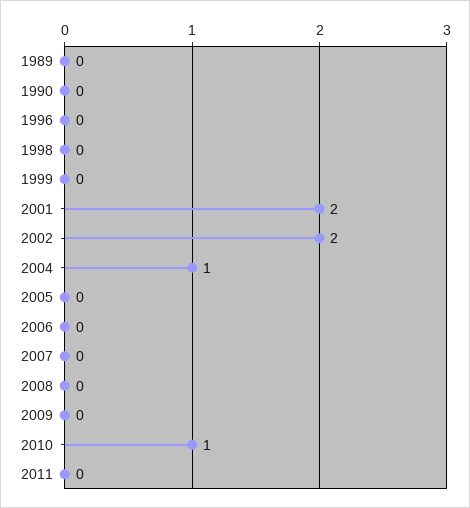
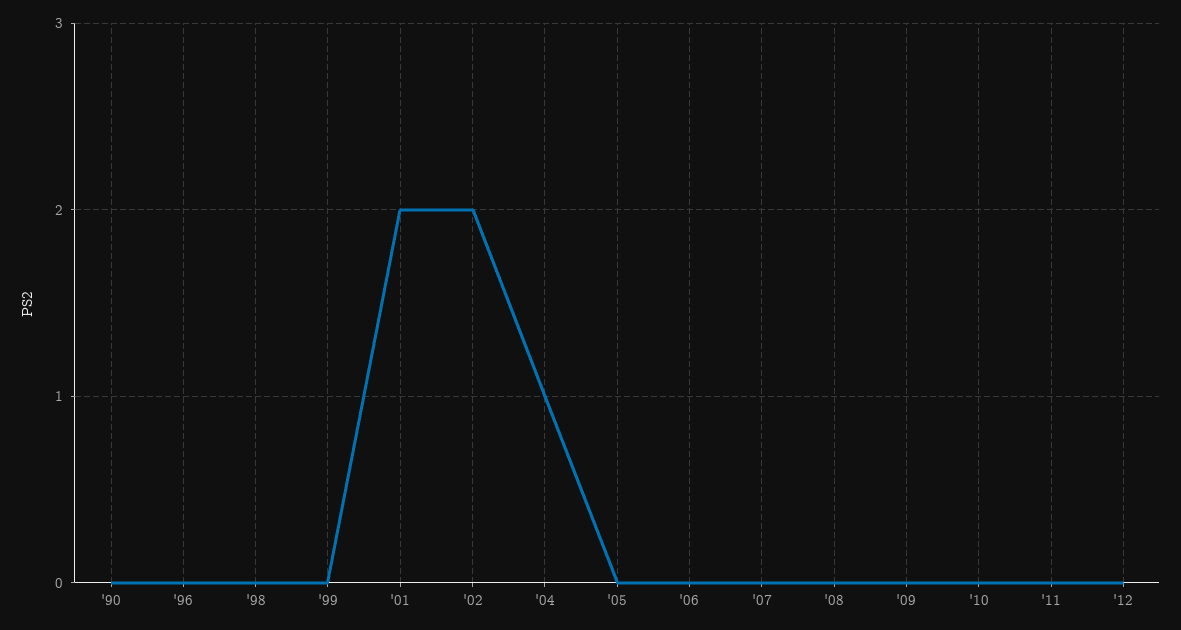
1989: 0 -> none
2010: 1 -> 0
'12: none -> 0

